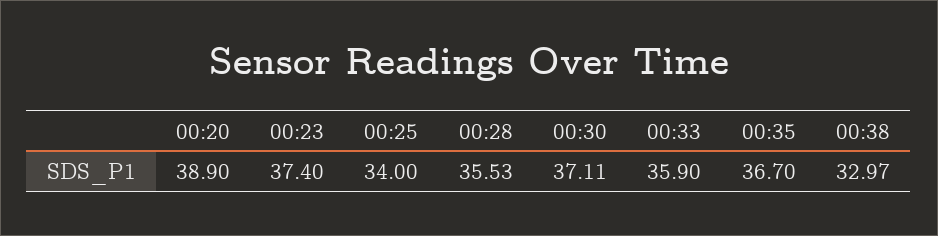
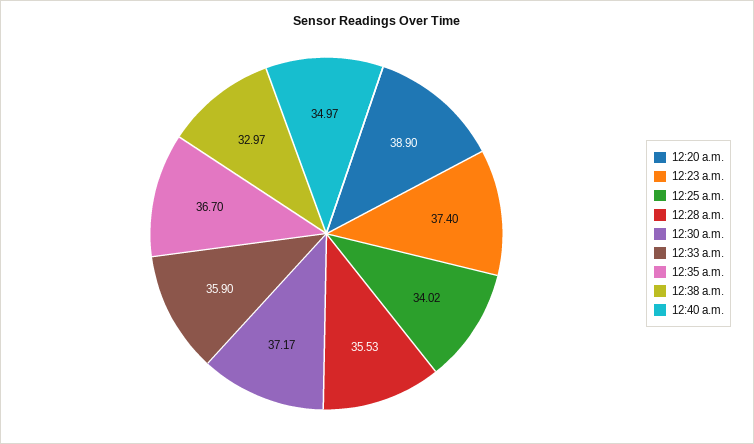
00:25: 34 -> 34.02
00:30: 37.11 -> 37.17
12:40 a.m.: none -> 34.97

